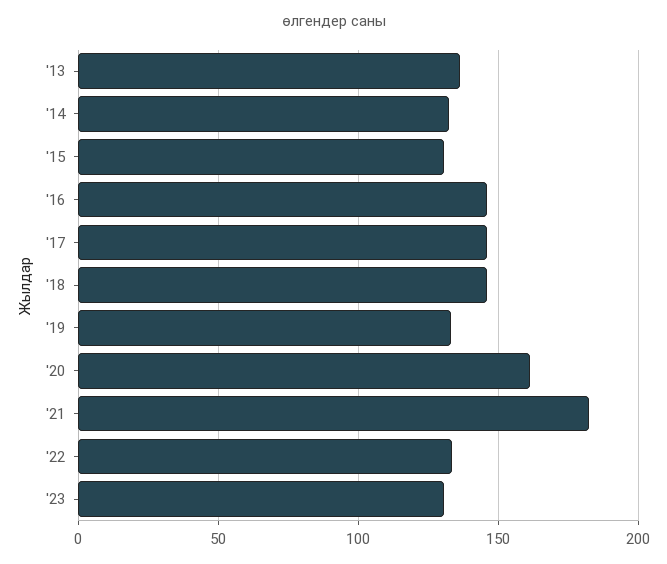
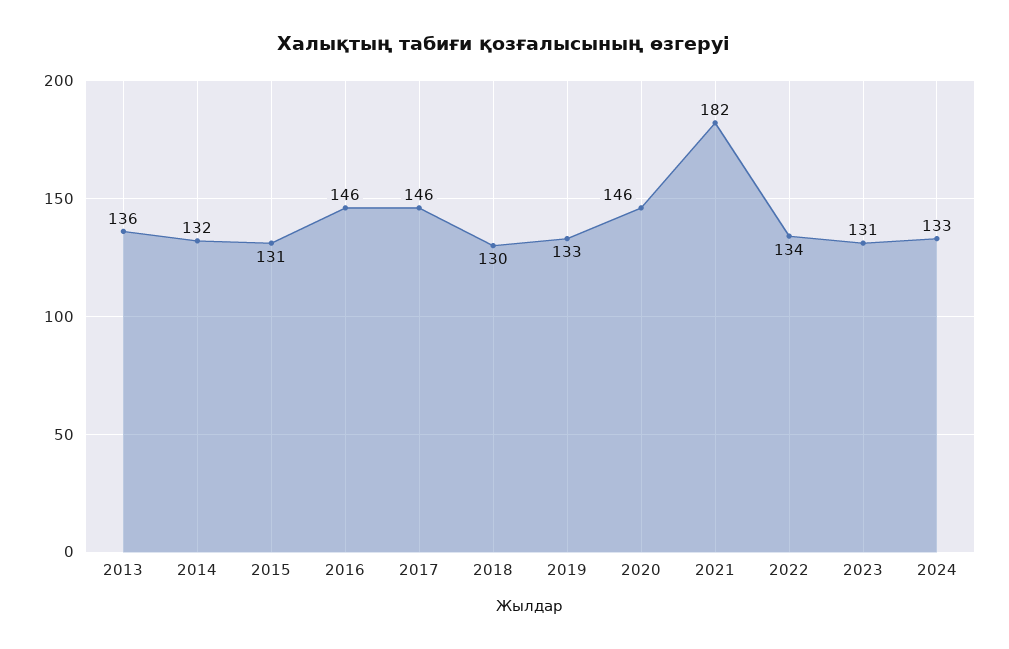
'18: 145 -> 130
'20: 160 -> 146
2024: none -> 133

